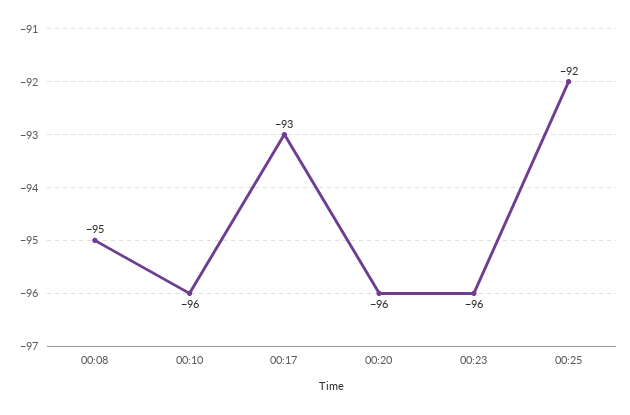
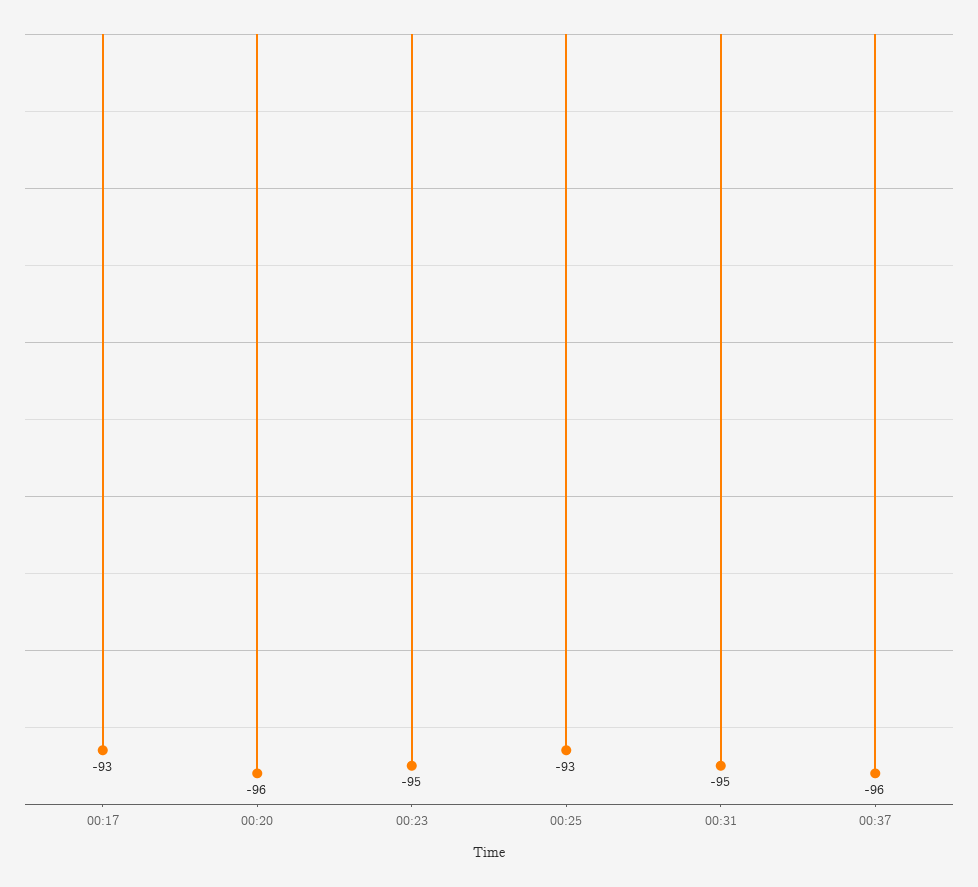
00:08: -95 -> none
00:10: -96 -> none
00:23: -96 -> -95
00:25: -92 -> -93
00:31: none -> -95
00:37: none -> -96

